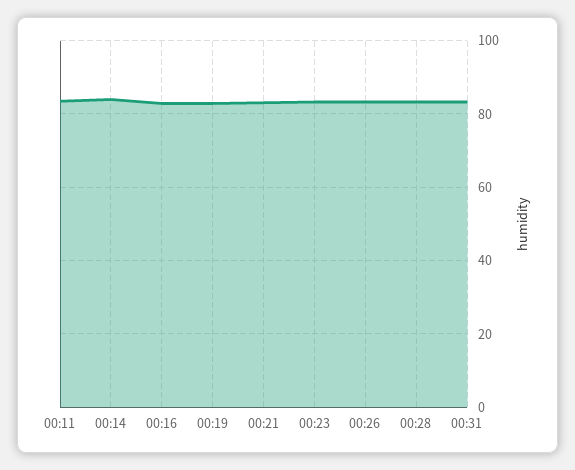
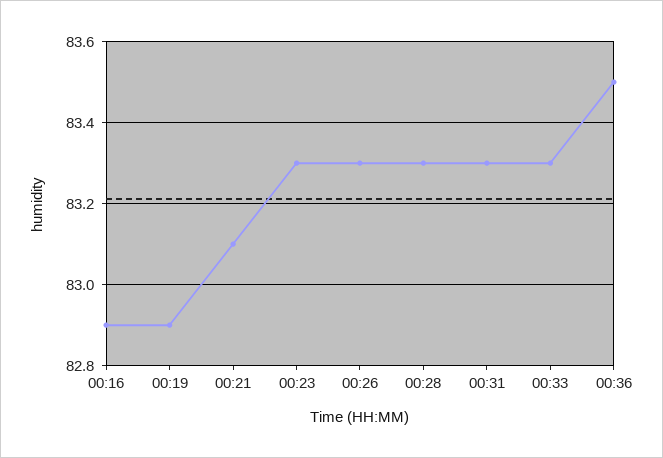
00:11: 84 -> none
00:14: 84 -> none
00:33: none -> 83.3
00:36: none -> 83.5

